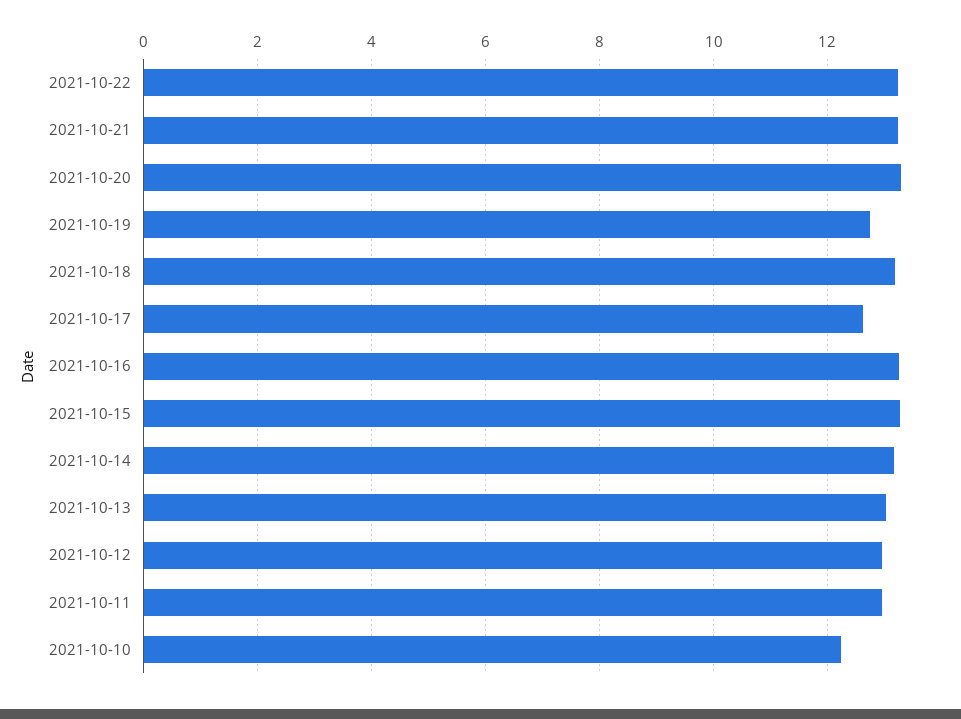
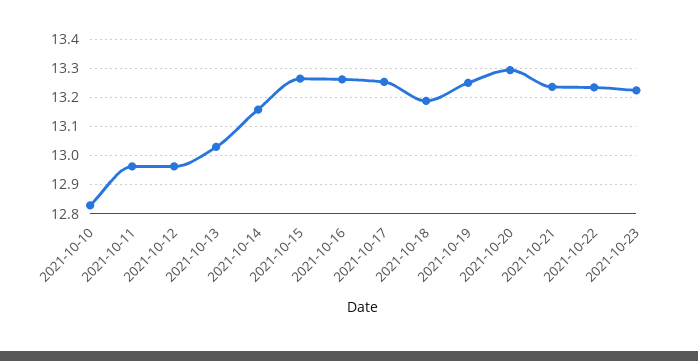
2021-10-19: 12.8 -> 13.25
2021-10-17: 12.6 -> 13.25
2021-10-10: 12.2 -> 12.825
2021-10-23: none -> 13.225

